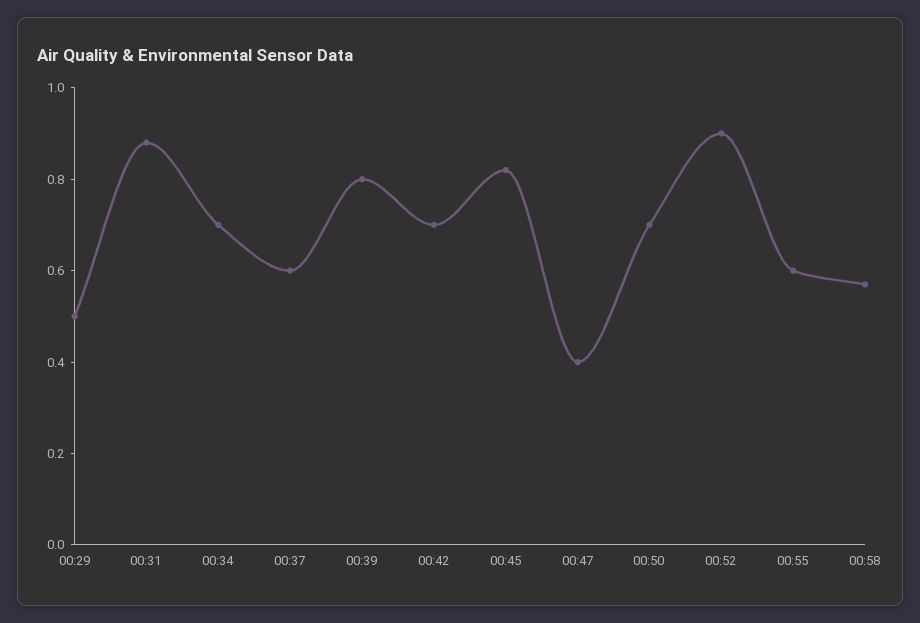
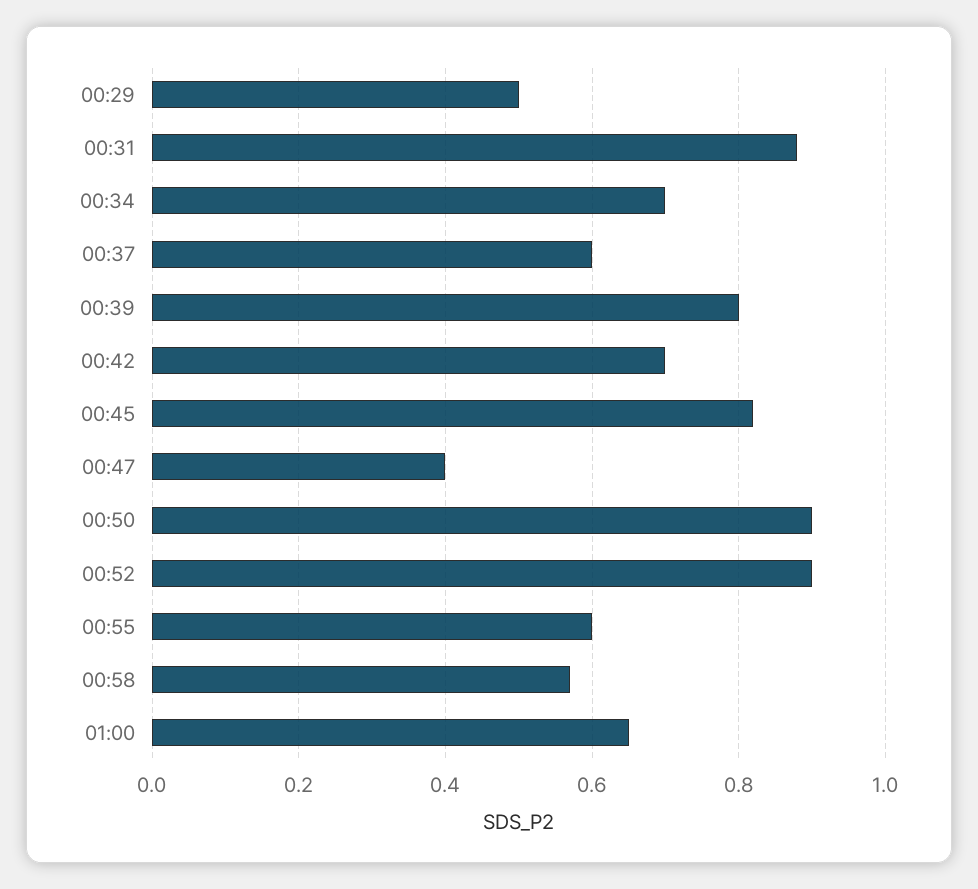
00:50: 0.7 -> 0.9
01:00: none -> 0.65

